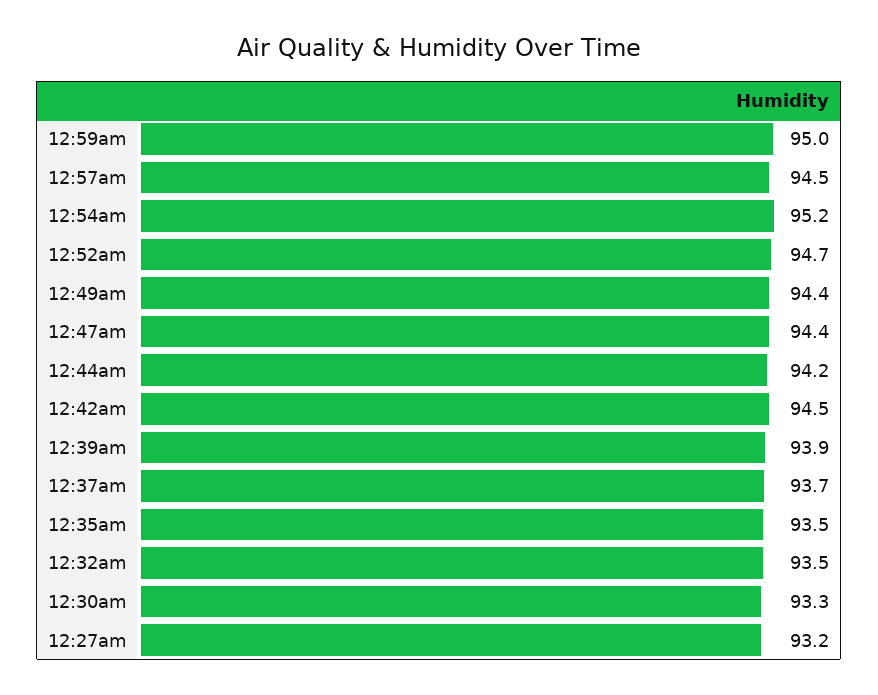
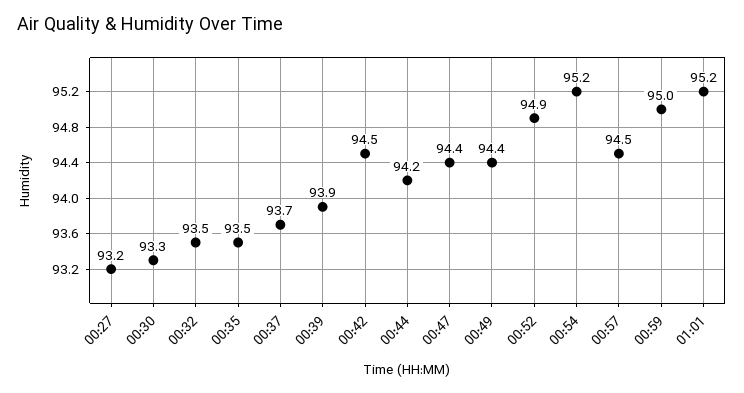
12:52am: 94.7 -> 94.9
01:01: none -> 95.2

